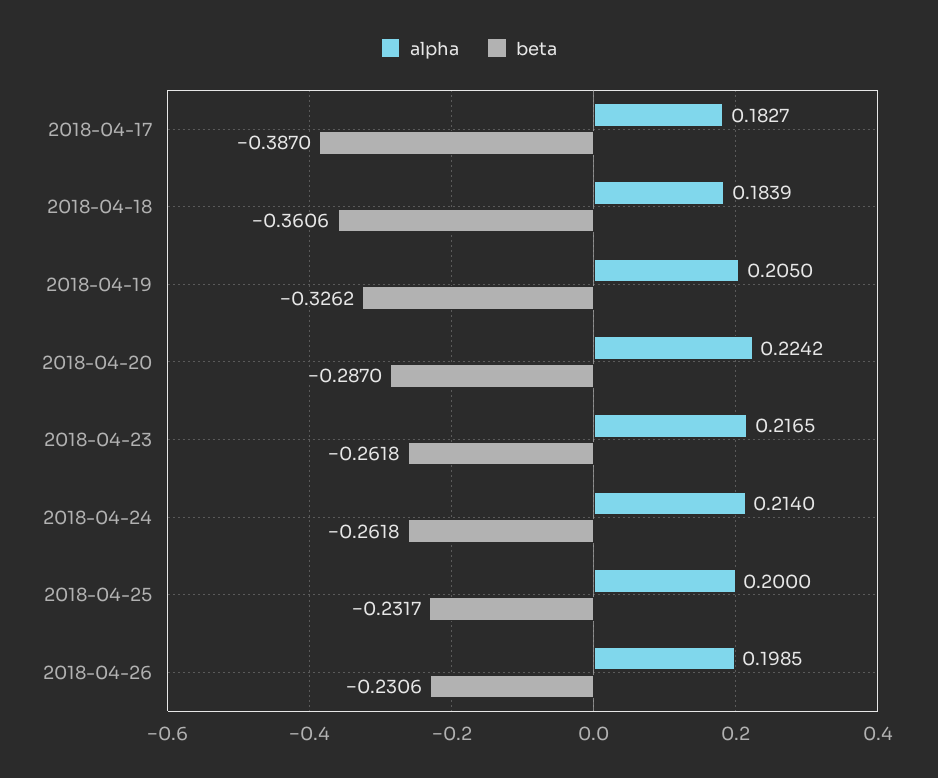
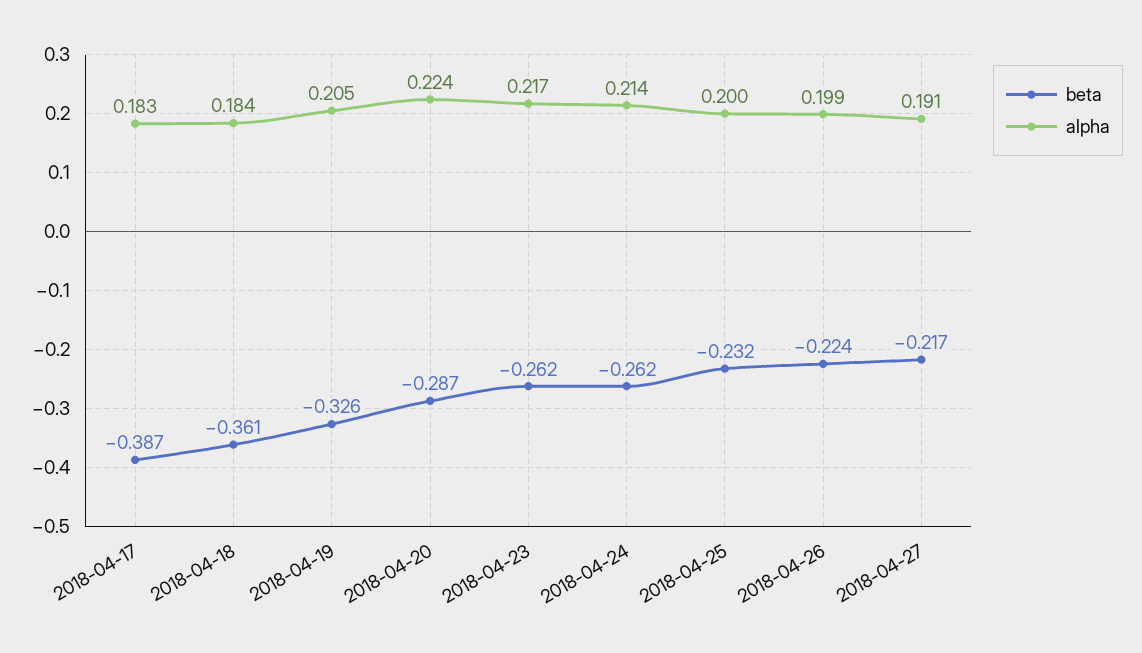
beta, 2018-04-26: -0.2306 -> -0.224
beta, 2018-04-27: none -> -0.217
alpha, 2018-04-27: none -> 0.191

